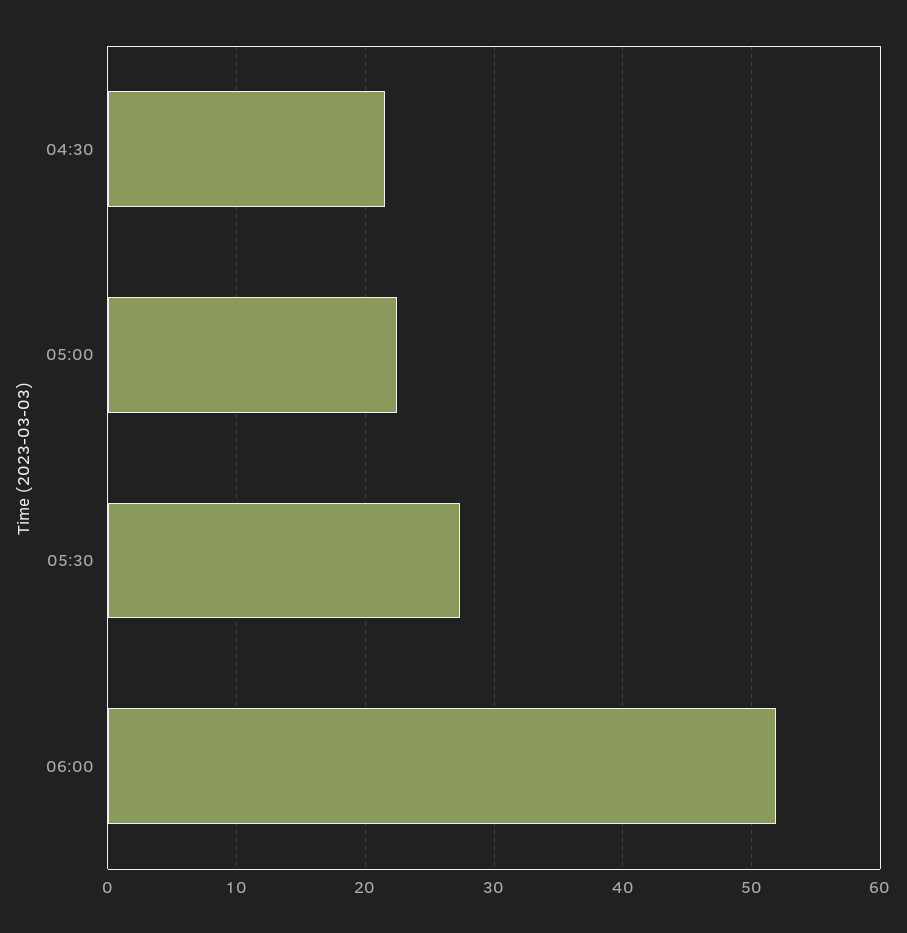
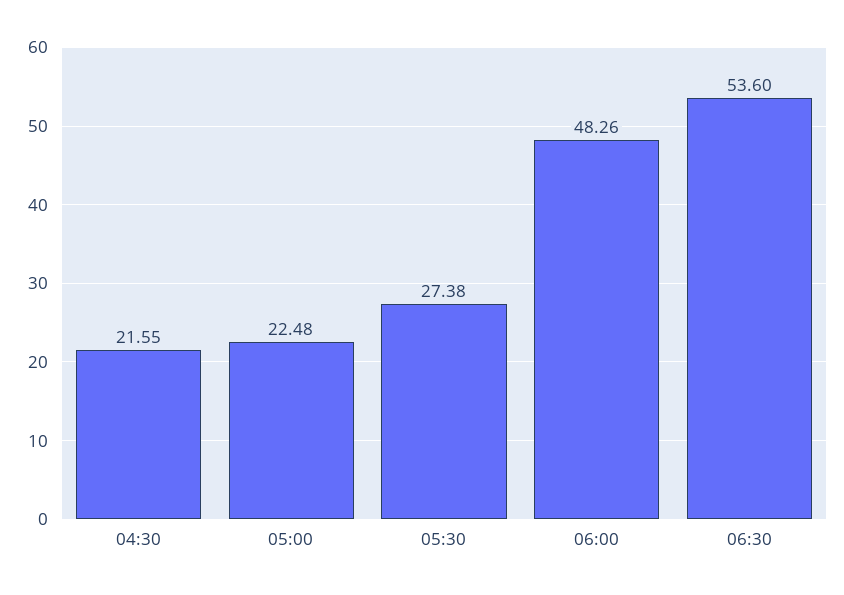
06:00: 52 -> 48.26
06:30: none -> 53.6

